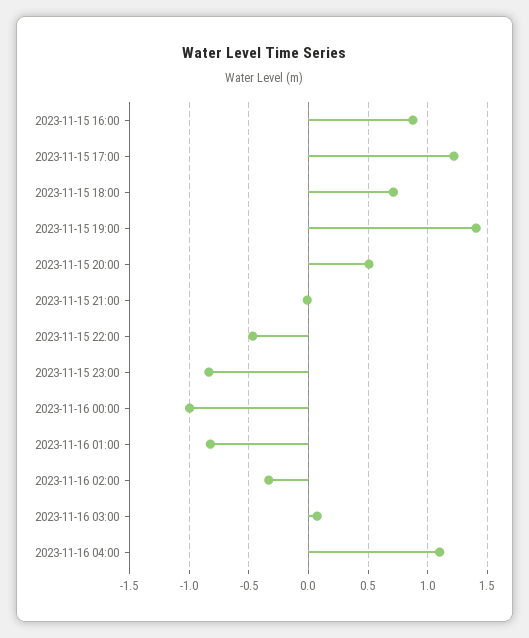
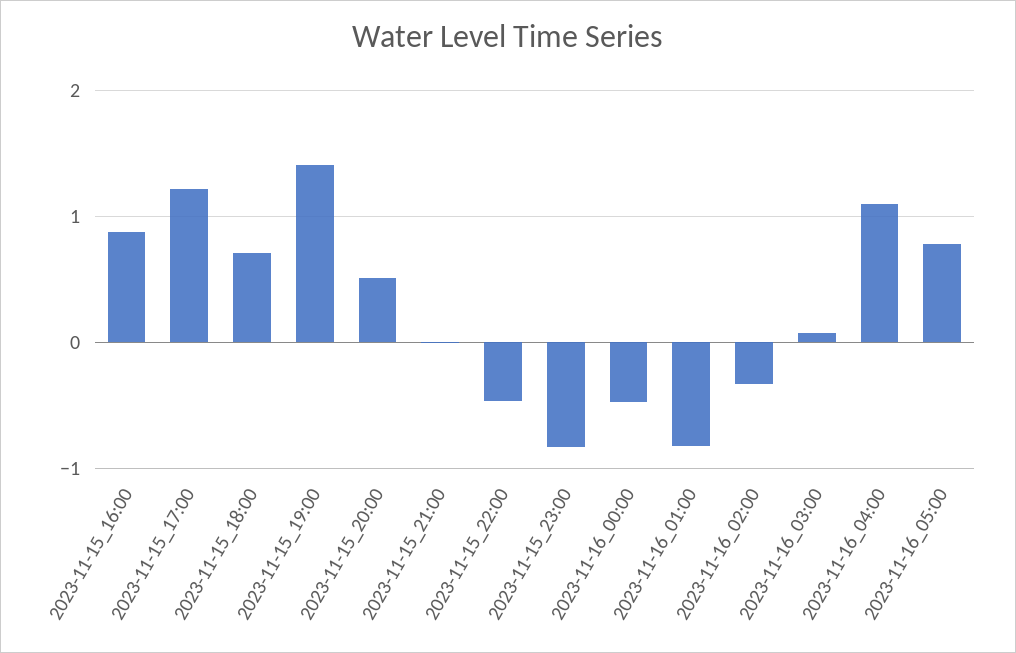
2023-11-16 00:00: -1 -> -0.5
2023-11-16_05:00: none -> 0.8

